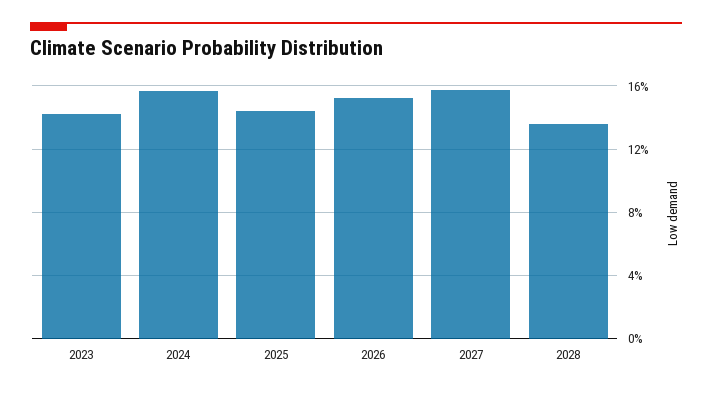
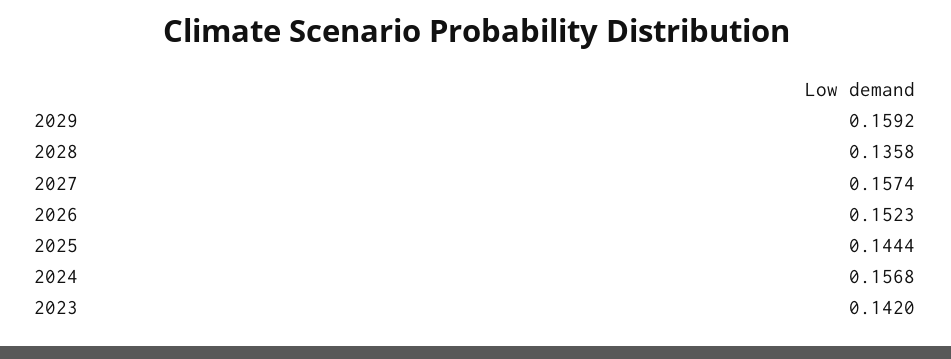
2029: none -> 0.1592

